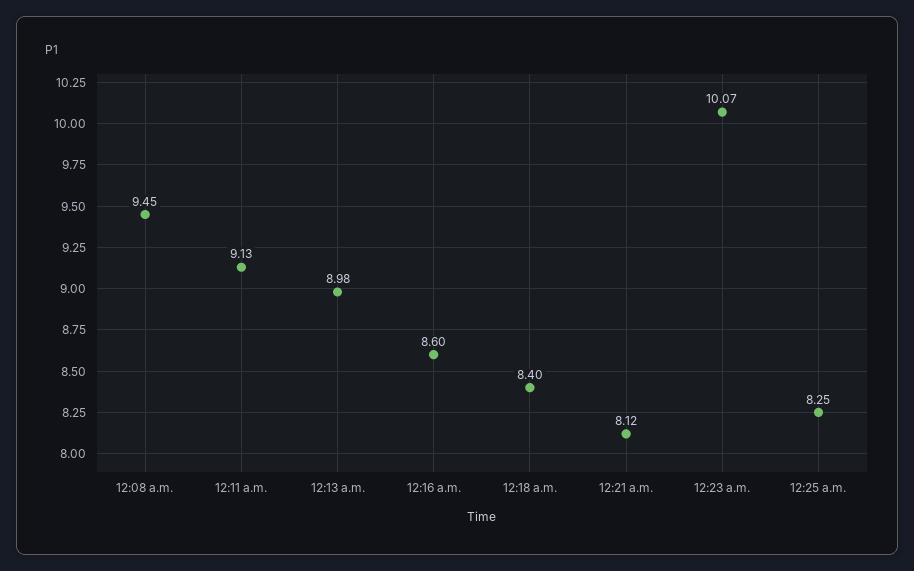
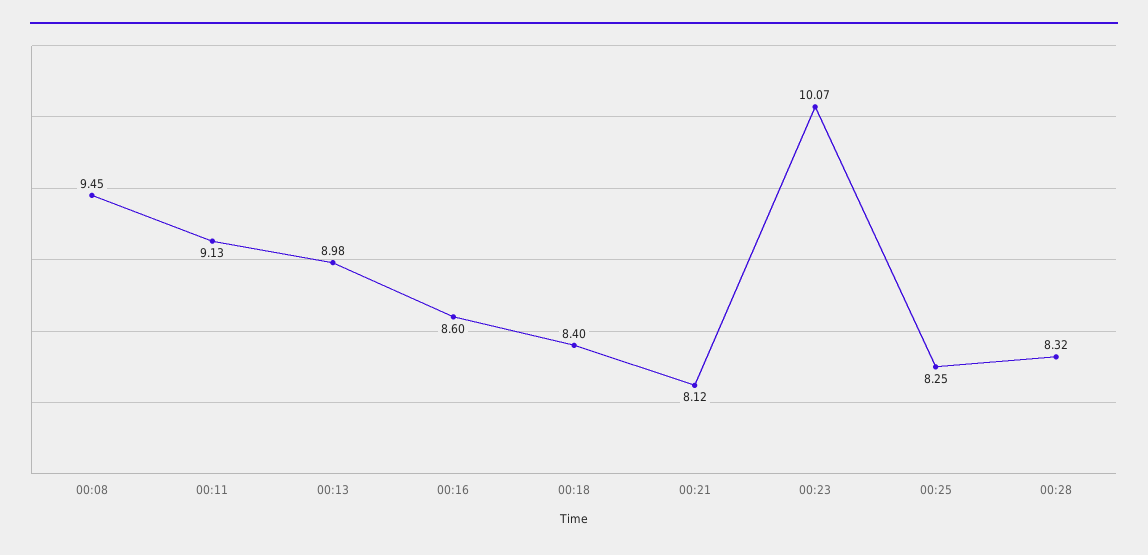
00:28: none -> 8.32

